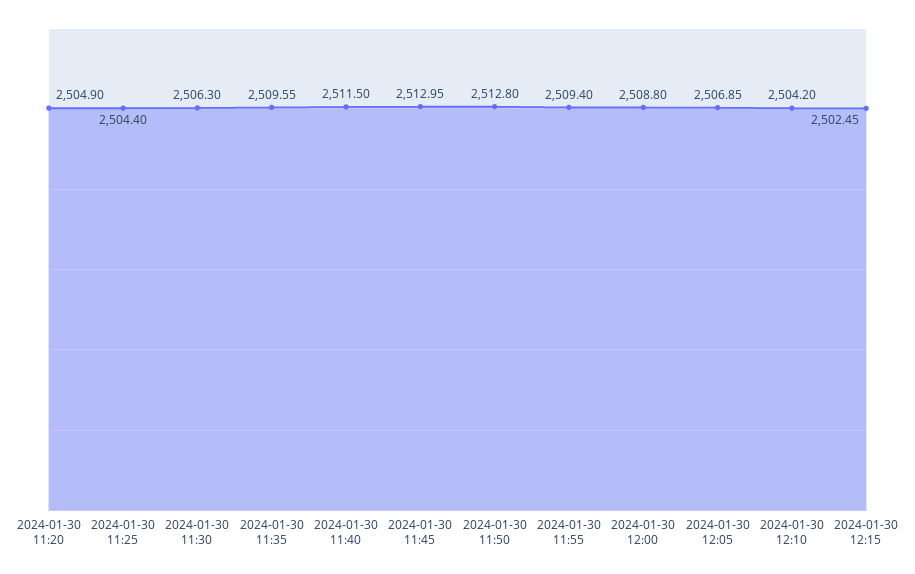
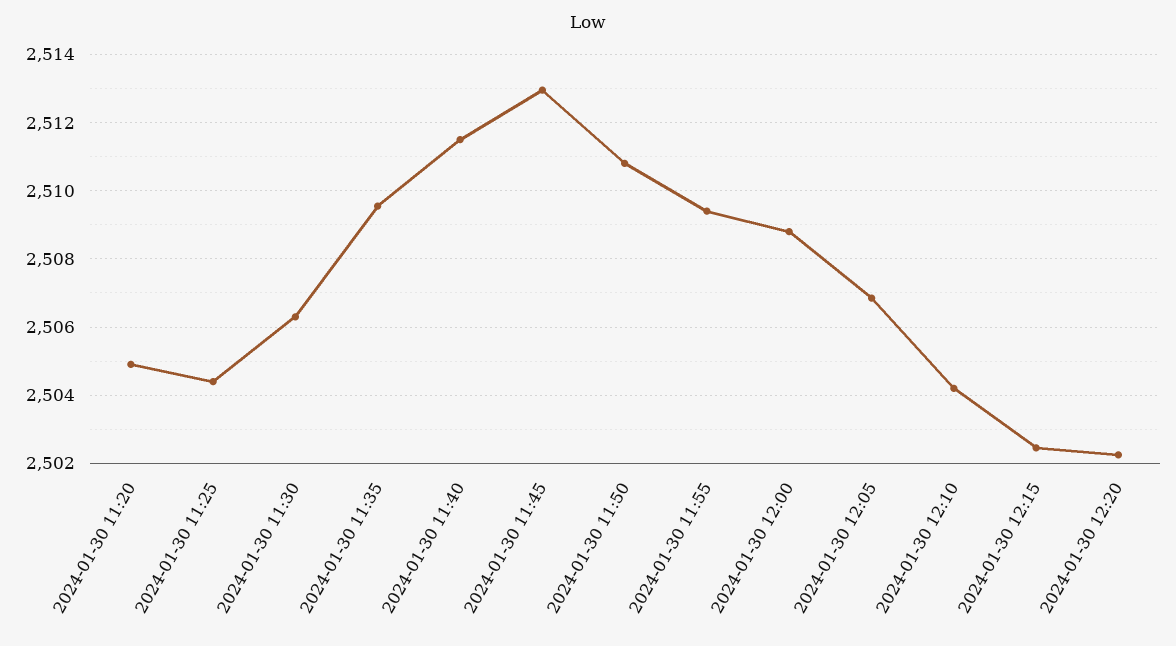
2024-01-30 11:50: 2512.8 -> 2510.8
2024-01-30 12:20: none -> 2502.2

